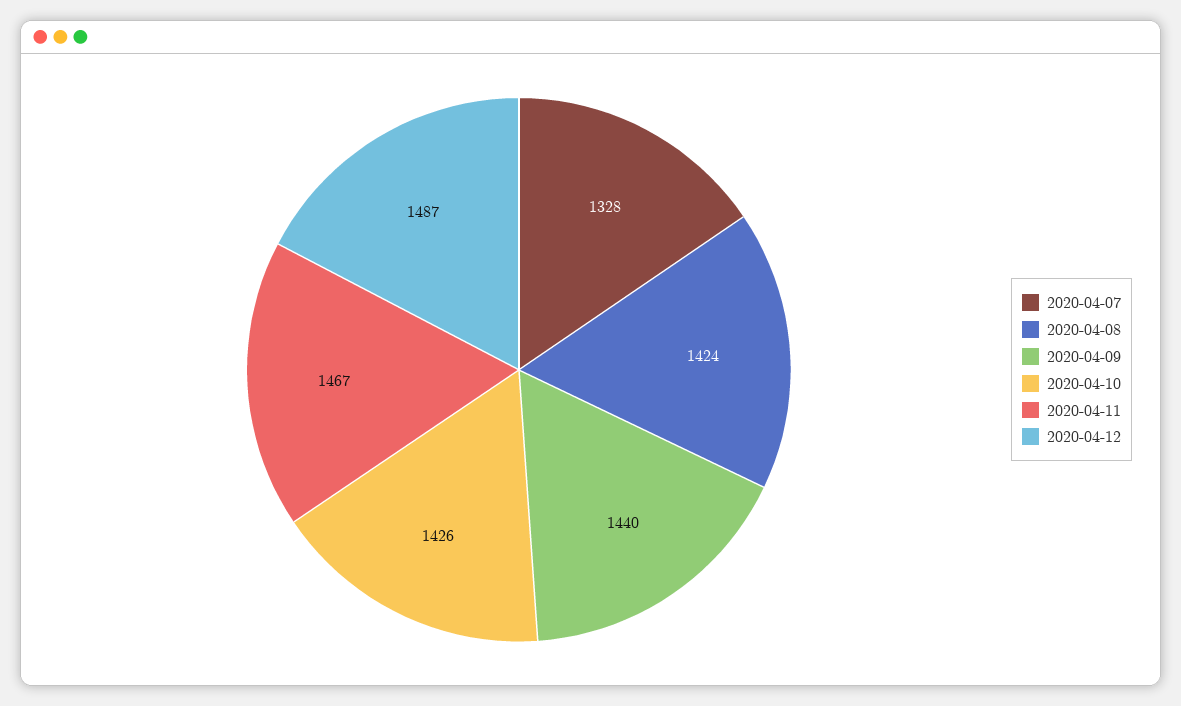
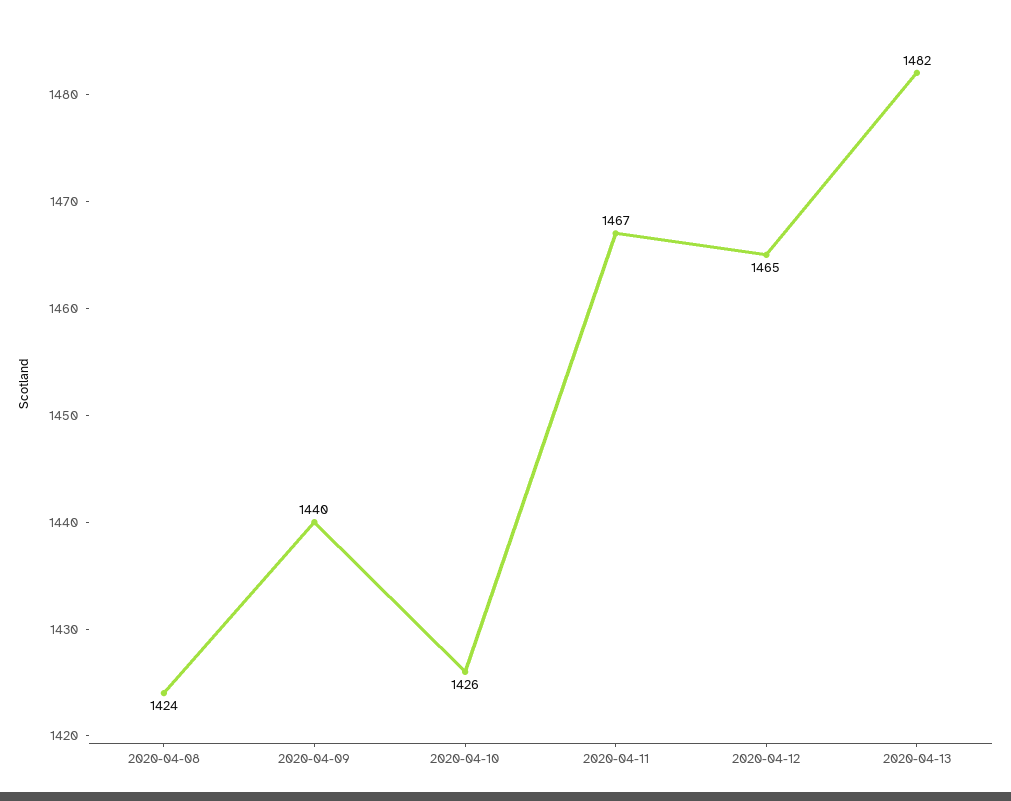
2020-04-07: 1328 -> none
2020-04-12: 1487 -> 1465
2020-04-13: none -> 1482

